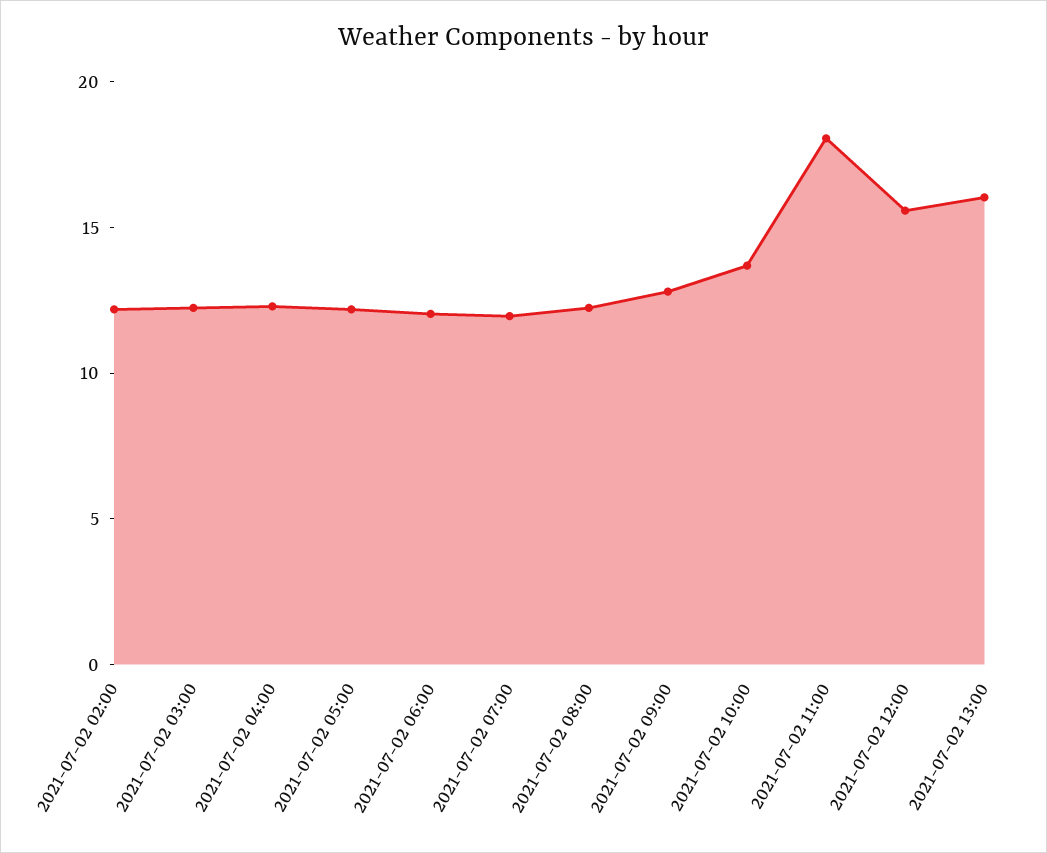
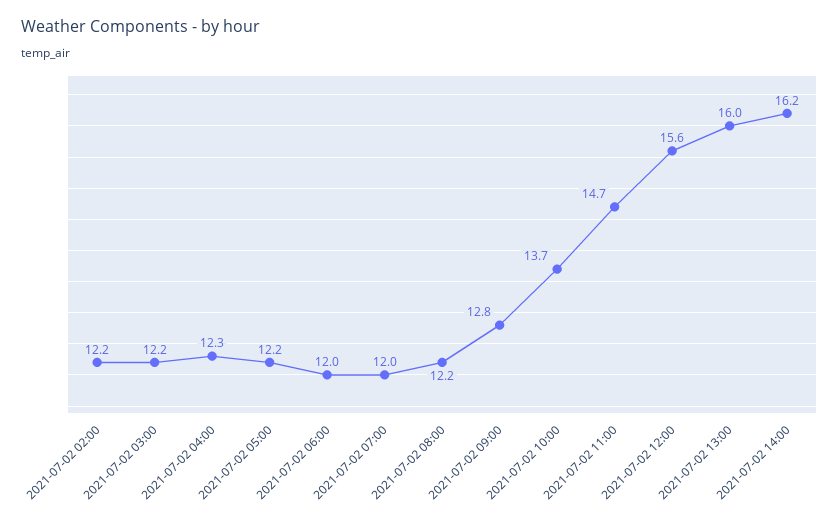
2021-07-02 11:00: 18 -> 14.7
2021-07-02 14:00: none -> 16.2

